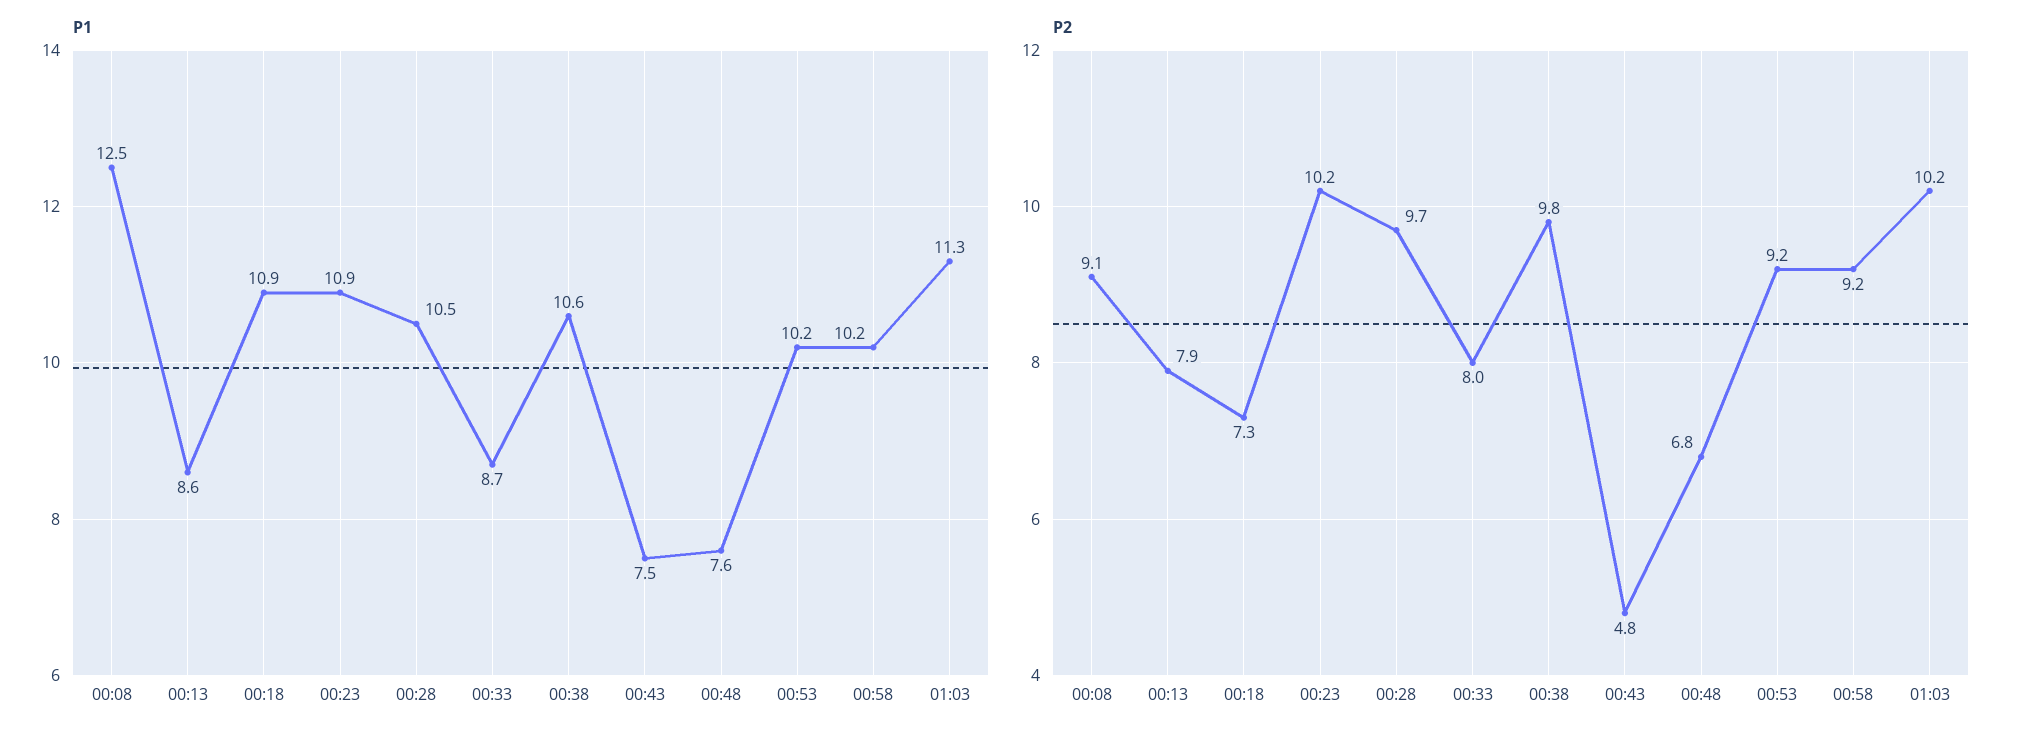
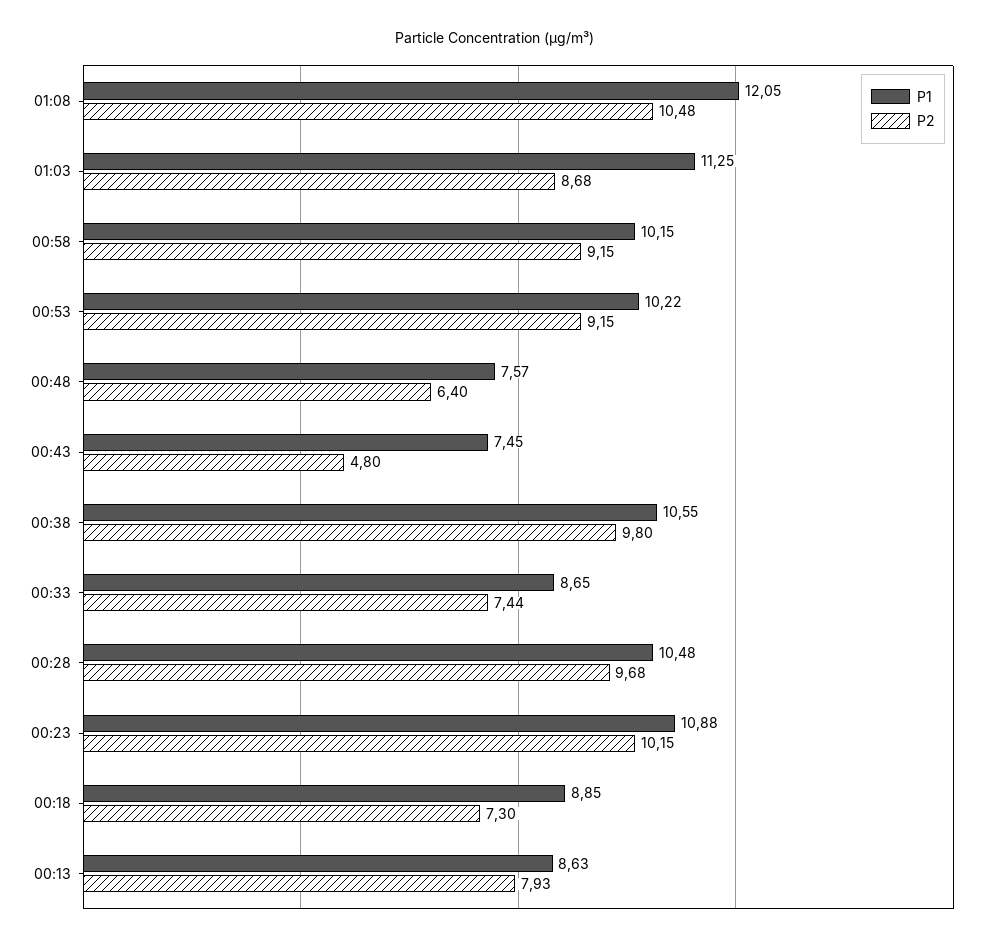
P1, 00:08: 12.5 -> none
P1, 00:18: 10.9 -> 8.85
P2, 00:08: 9.1 -> none
P2, 00:33: 8 -> 7.44
P2, 00:48: 6.8 -> 6.4
P2, 01:03: 10.2 -> 8.68
P1, 01:08: none -> 12.05
P2, 01:08: none -> 10.48

